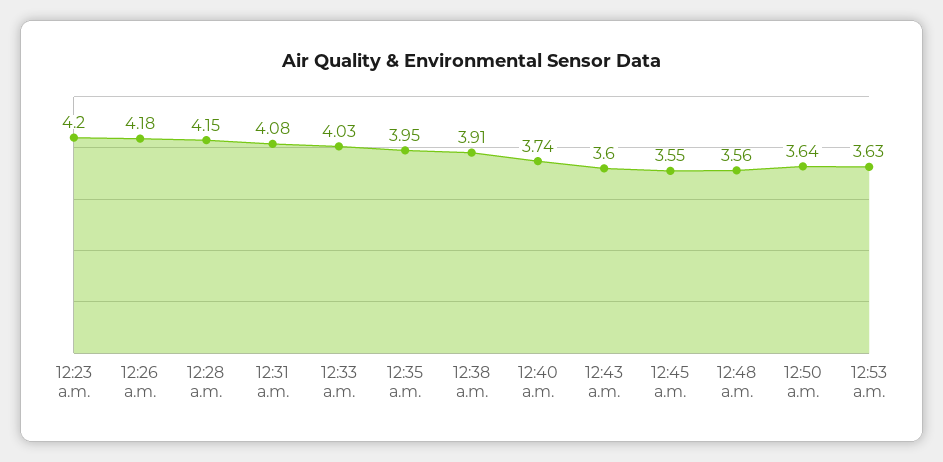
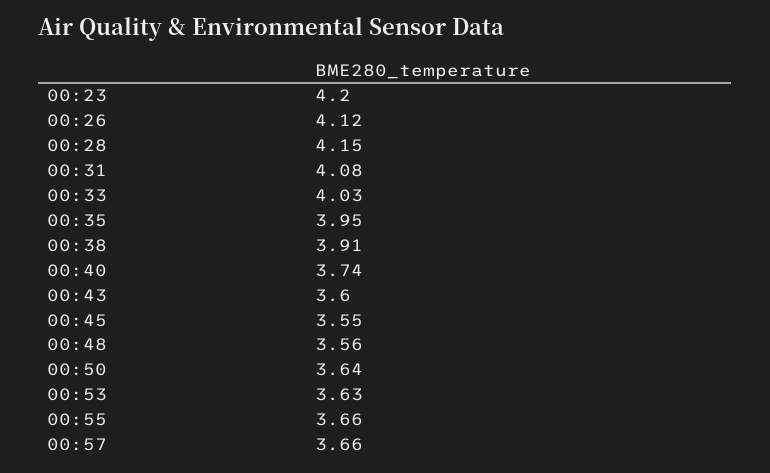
12:26 a.m.: 4.18 -> 4.12
00:55: none -> 3.66
00:57: none -> 3.66

